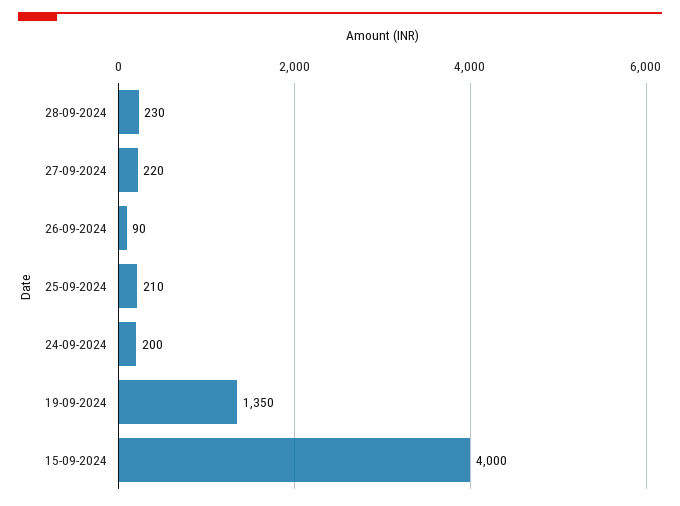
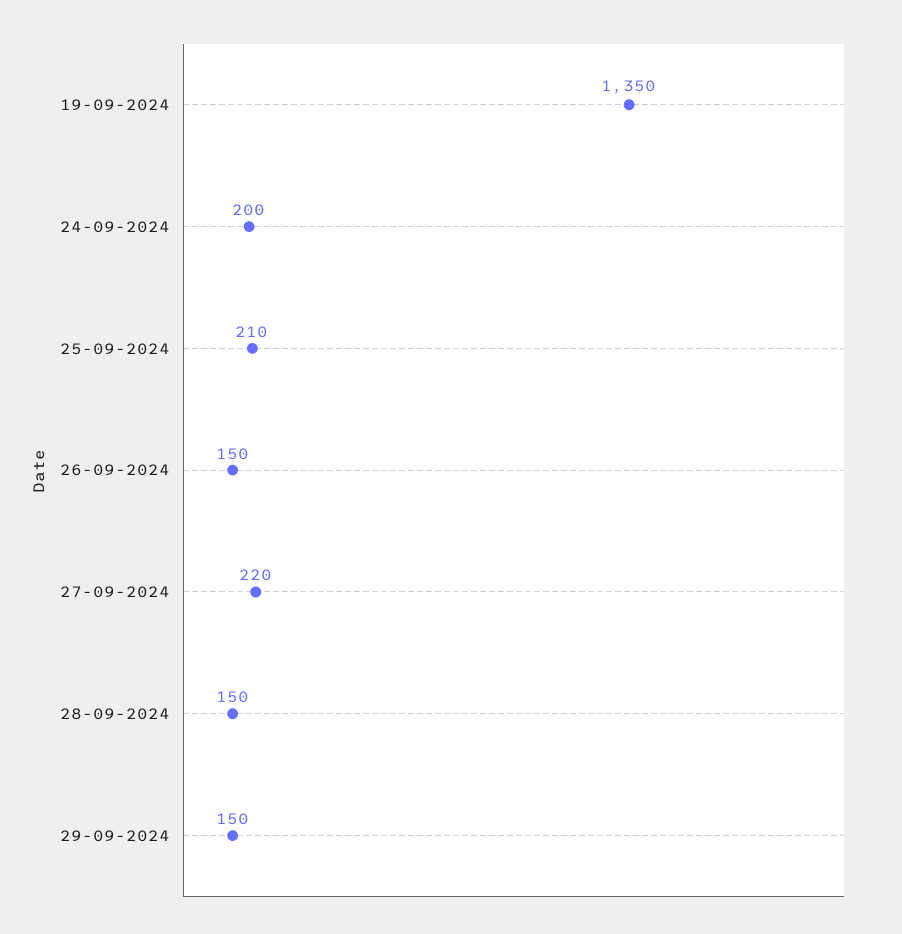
28-09-2024: 230 -> 150
26-09-2024: 90 -> 150
15-09-2024: 4000 -> none
29-09-2024: none -> 150

